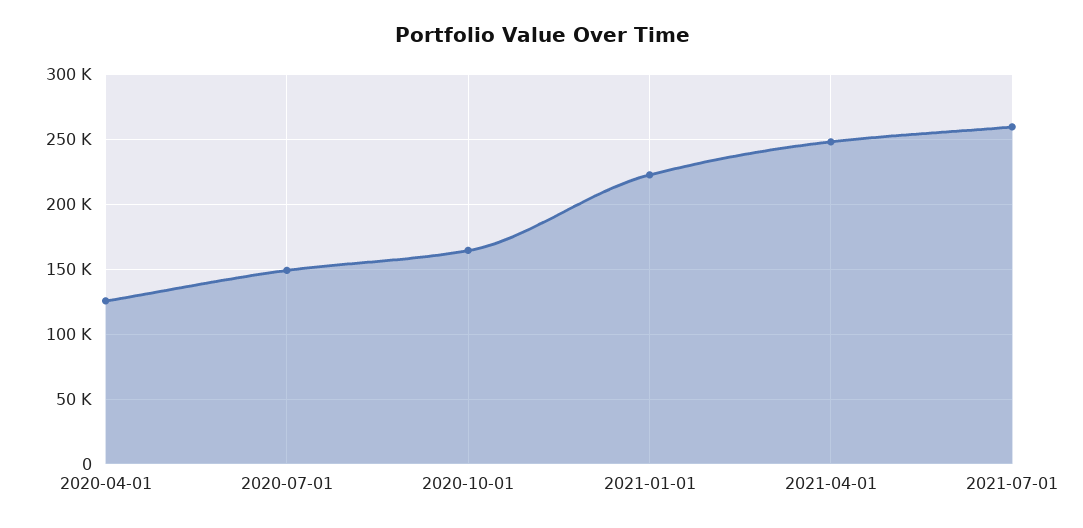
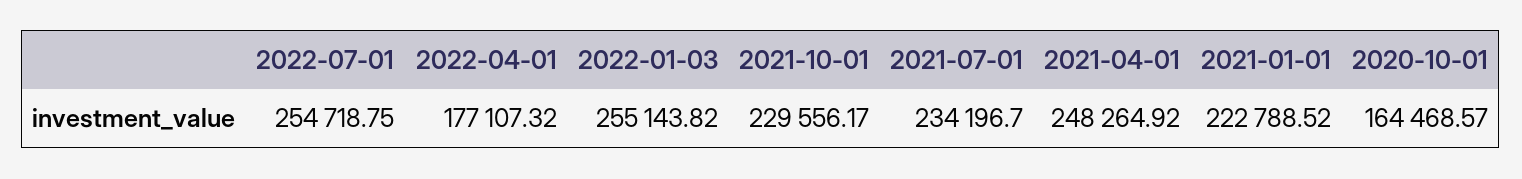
2020-04-01: 125000 -> none
2020-07-01: 150000 -> none
2021-07-01: 260000 -> 234196.7
2022-07-01: none -> 254718.75
2022-04-01: none -> 177107.32
2022-01-03: none -> 255143.82
2021-10-01: none -> 229556.17

